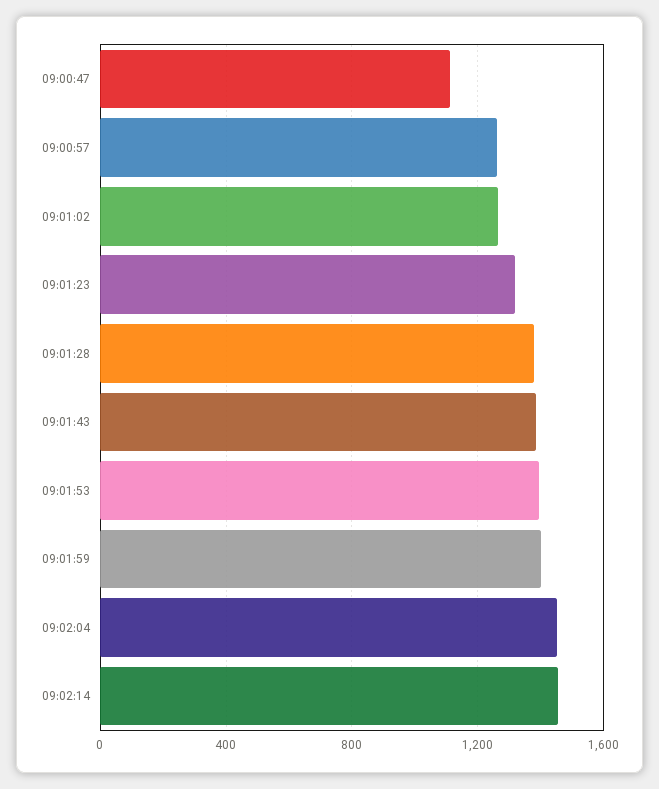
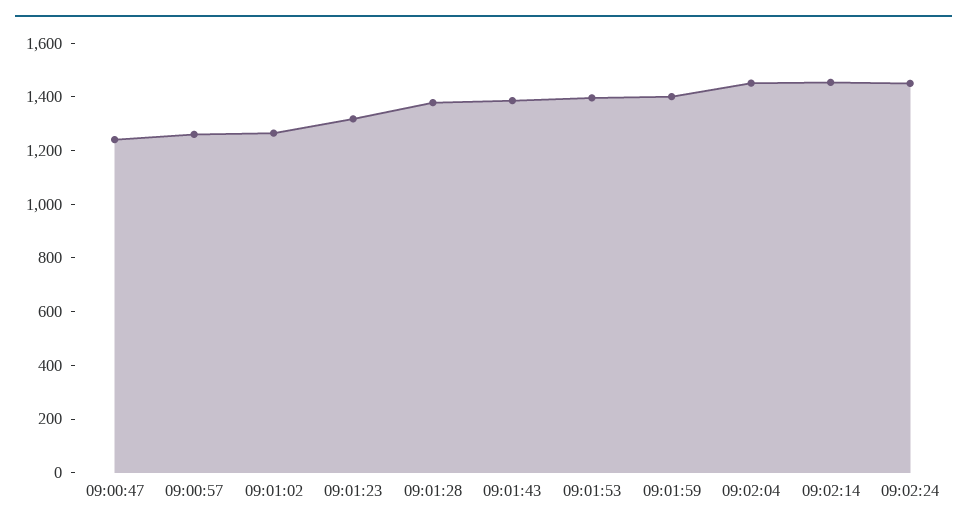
09:00:47: 1100 -> 1250
09:02:24: none -> 1450

